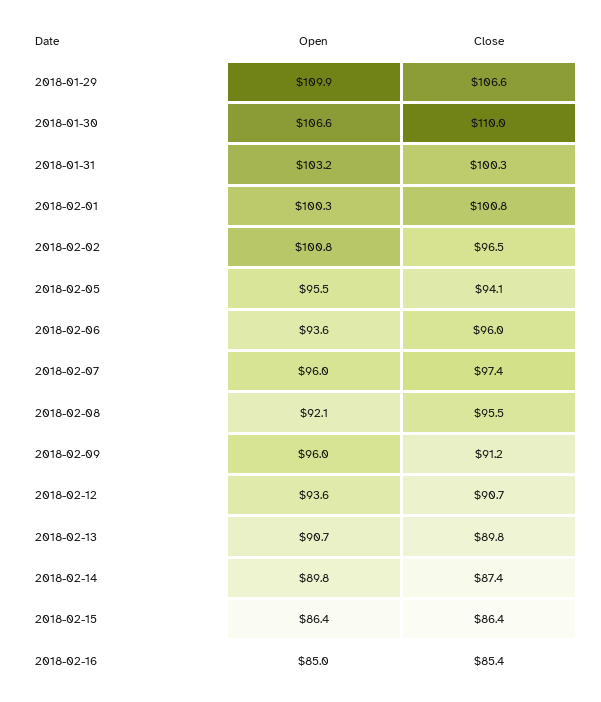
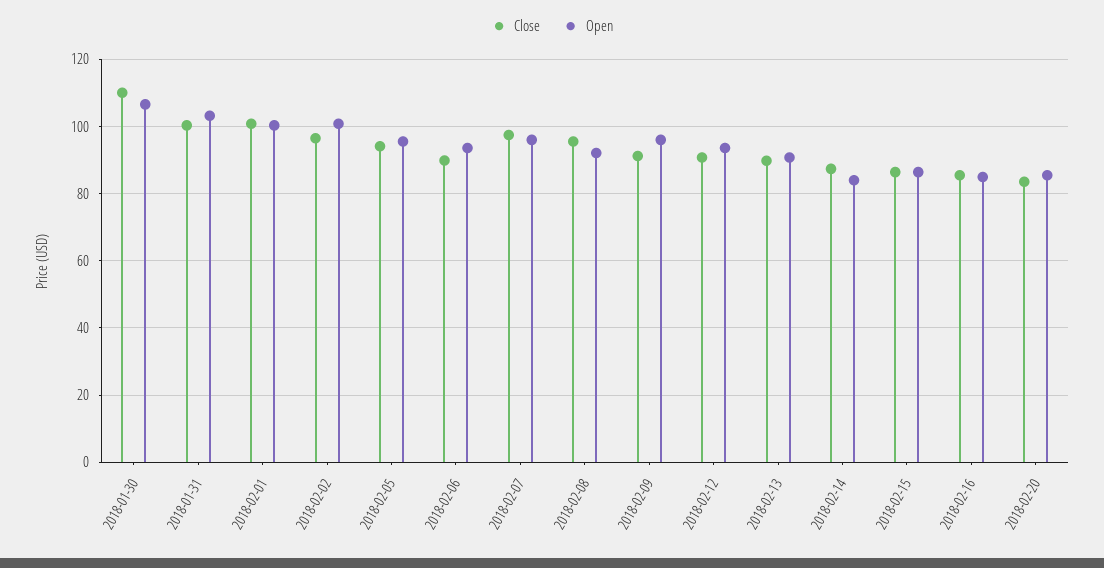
Open, 2018-01-29: 109.9 -> none
Close, 2018-01-29: 106.6 -> none
Close, 2018-02-06: 96 -> 90
Open, 2018-02-14: 89.8 -> 84
Close, 2018-02-20: none -> 84
Open, 2018-02-20: none -> 86

